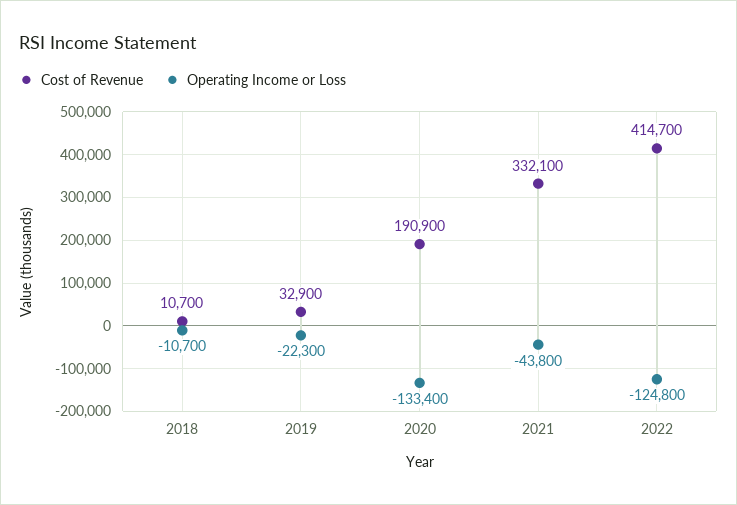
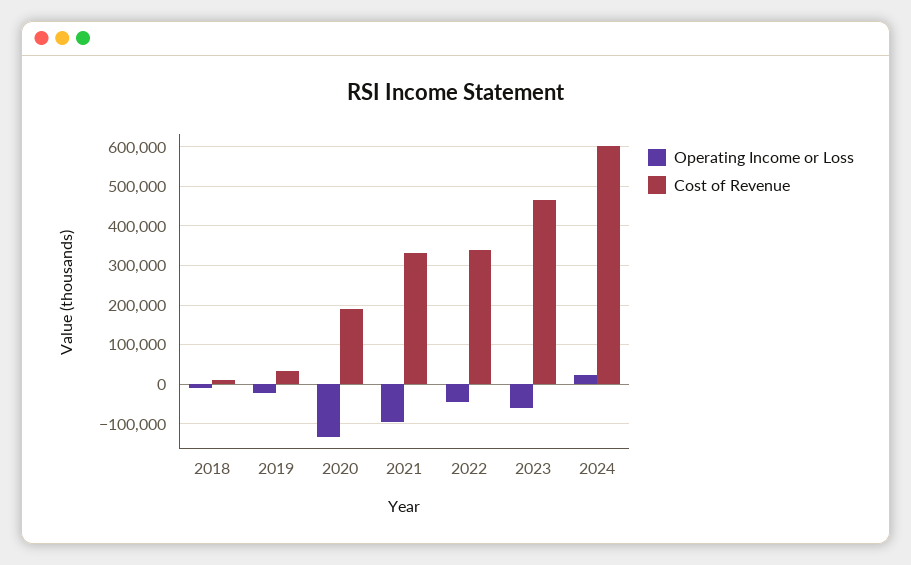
Operating Income or Loss, 2021: -43800 -> -100000
Cost of Revenue, 2022: 414700 -> 340000
Operating Income or Loss, 2022: -124800 -> -40000
Operating Income or Loss, 2023: none -> -60000
Cost of Revenue, 2023: none -> 460000
Operating Income or Loss, 2024: none -> 20000
Cost of Revenue, 2024: none -> 600000

